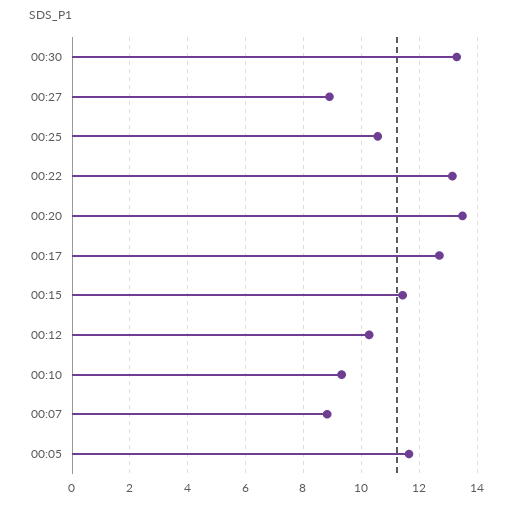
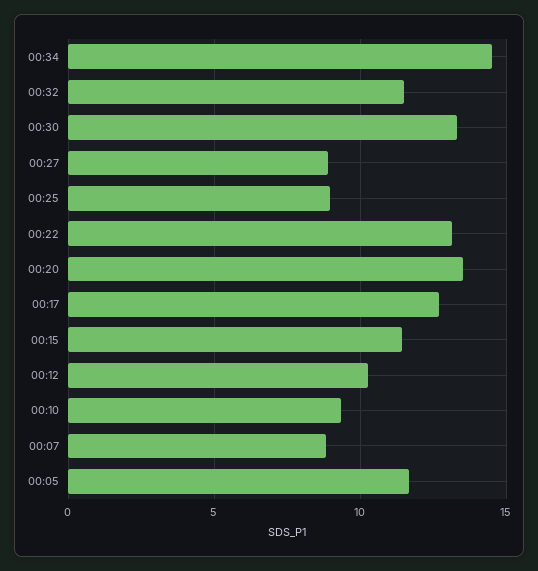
00:25: 10.5 -> 9
00:34: none -> 14.5
00:32: none -> 11.5

